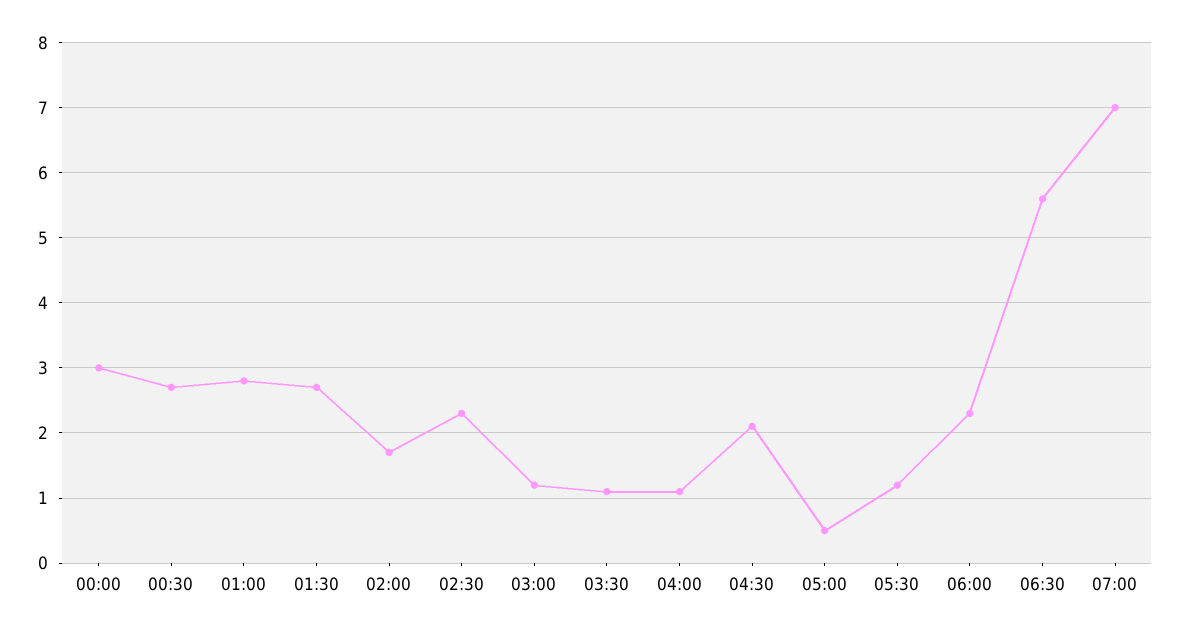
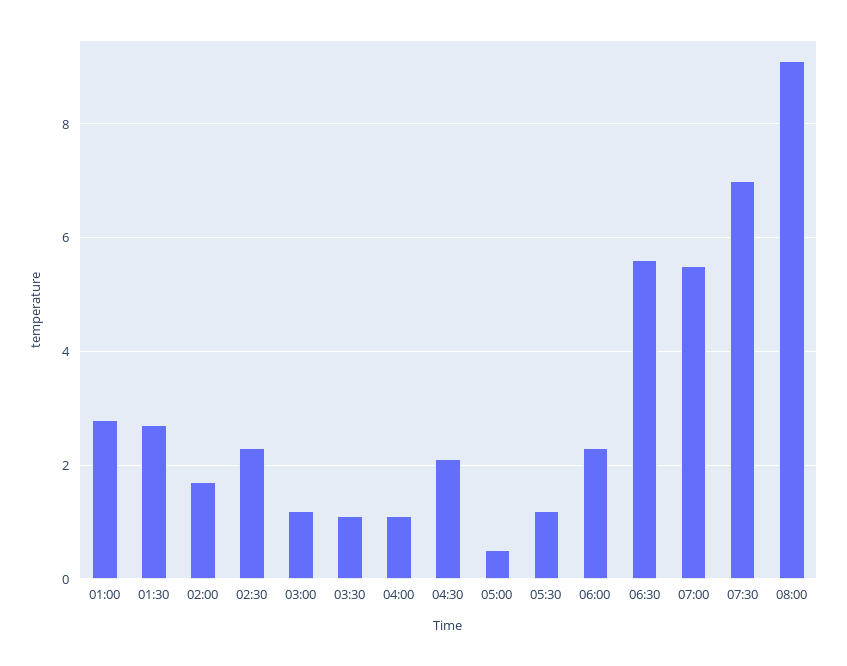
00:00: 3 -> none
00:30: 2.7 -> none
07:00: 7 -> 5.5
07:30: none -> 7
08:00: none -> 9

